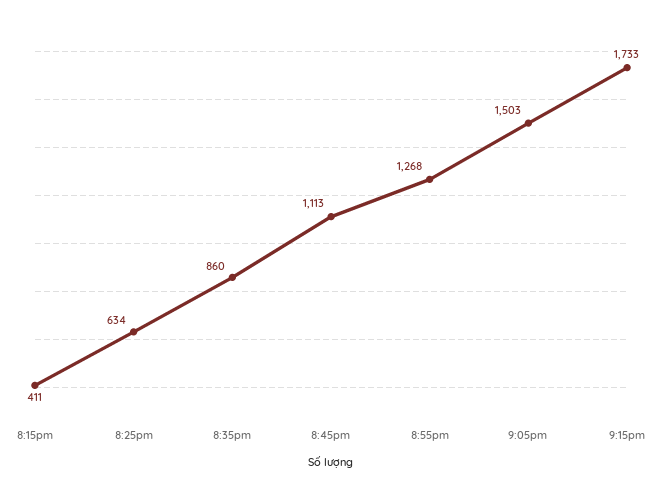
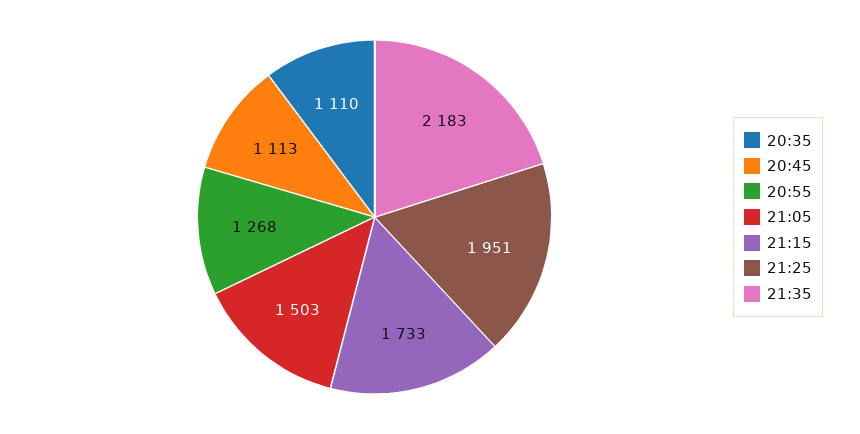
8:15pm: 411 -> none
8:25pm: 634 -> none
8:35pm: 860 -> 1110
21:25: none -> 1951
21:35: none -> 2183

